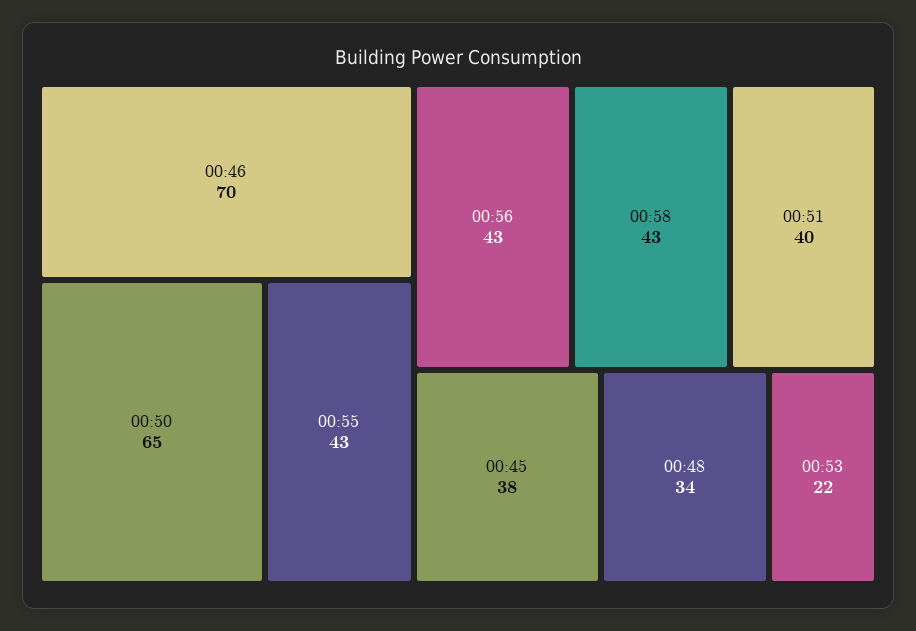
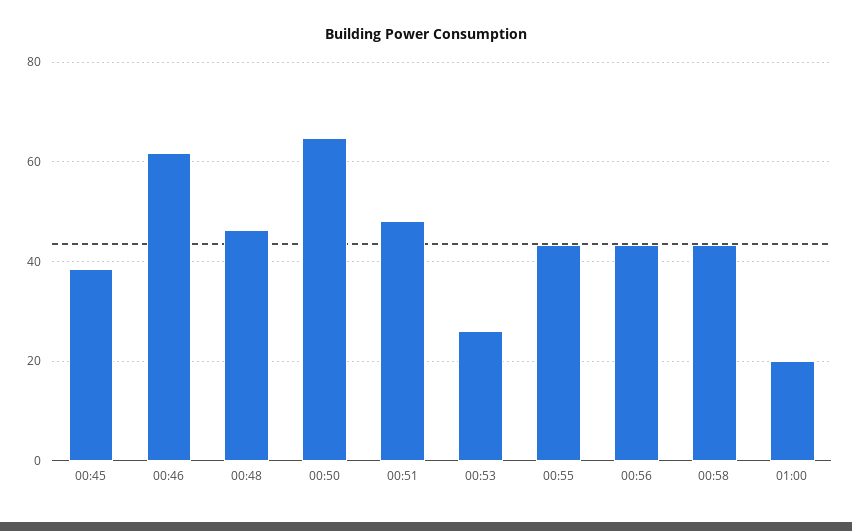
00:46: 70 -> 62
00:51: 40 -> 48
00:48: 34 -> 46
00:53: 22 -> 26
01:00: none -> 20

